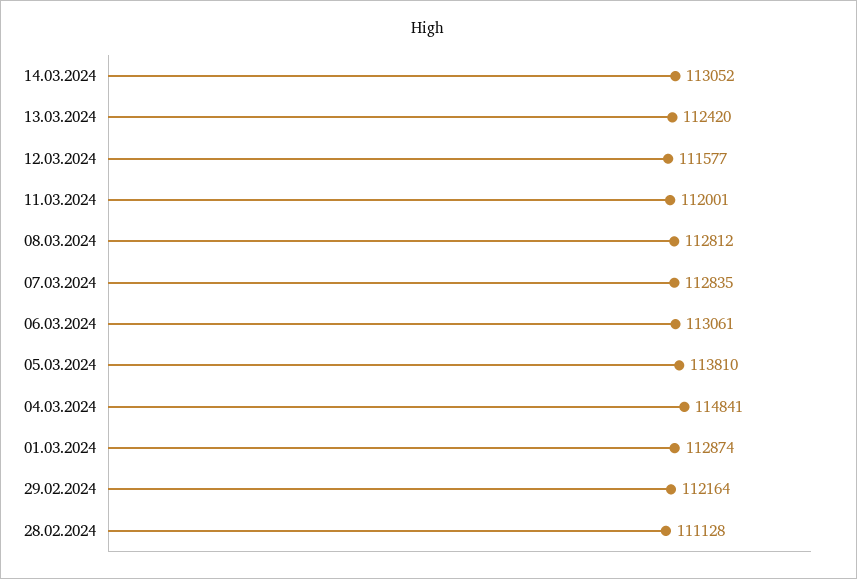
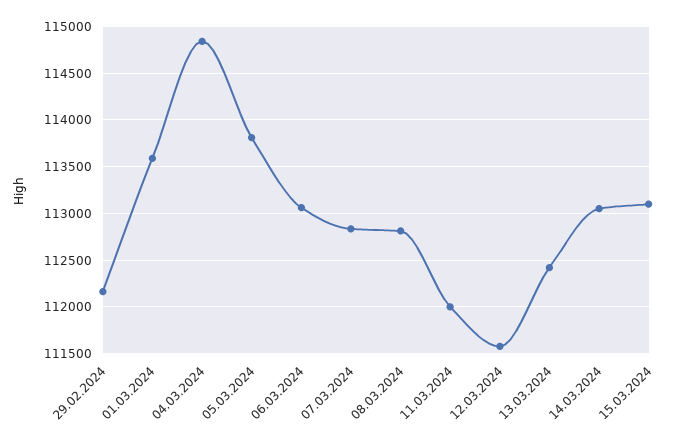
01.03.2024: 112874 -> 113600
28.02.2024: 111128 -> none
15.03.2024: none -> 113100

